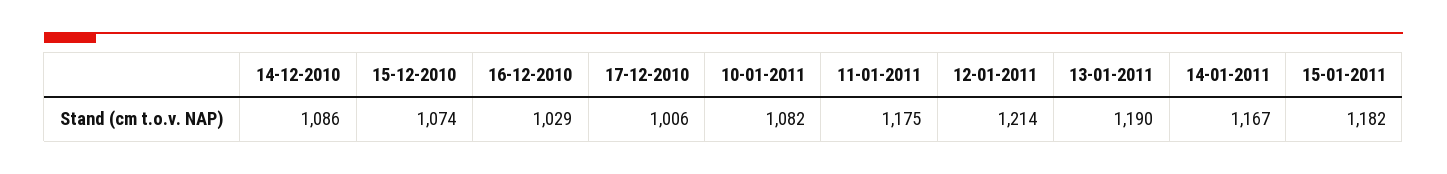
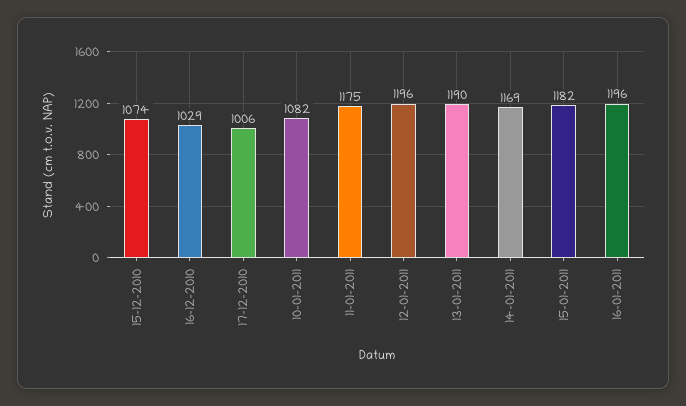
14-12-2010: 1086 -> none
12-01-2011: 1214 -> 1196
14-01-2011: 1167 -> 1169
16-01-2011: none -> 1196

